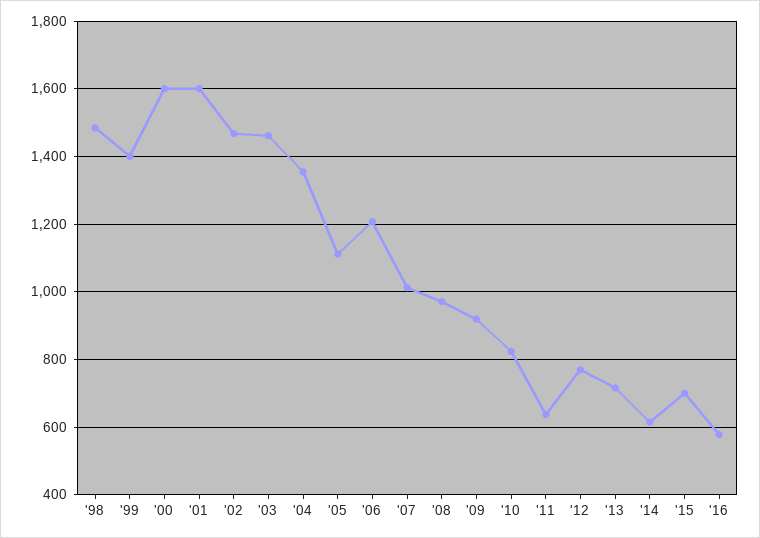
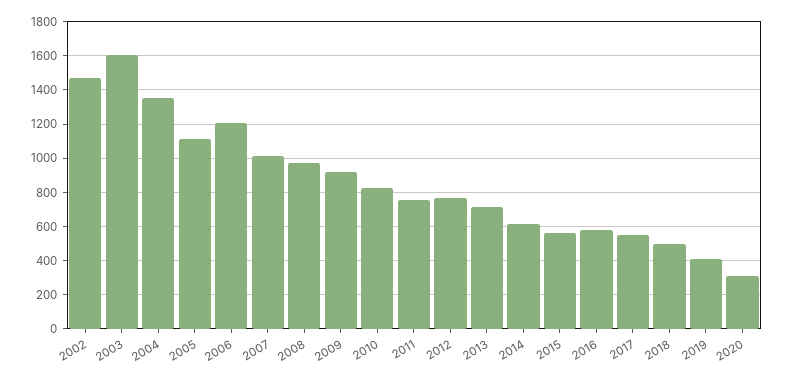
'98: 1480 -> none
'99: 1400 -> none
'00: 1600 -> none
'01: 1600 -> none
'03: 1460 -> 1600
'11: 640 -> 750
'15: 700 -> 550
2017: none -> 550
2018: none -> 500
2019: none -> 400
2020: none -> 300

